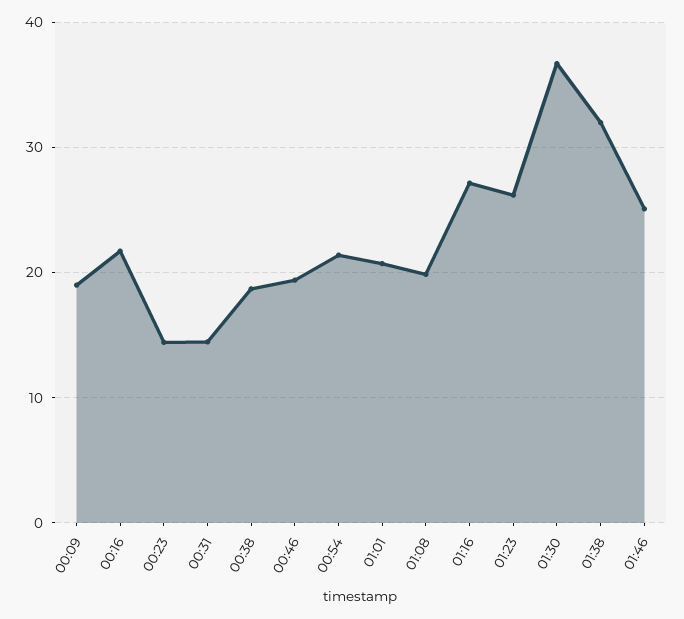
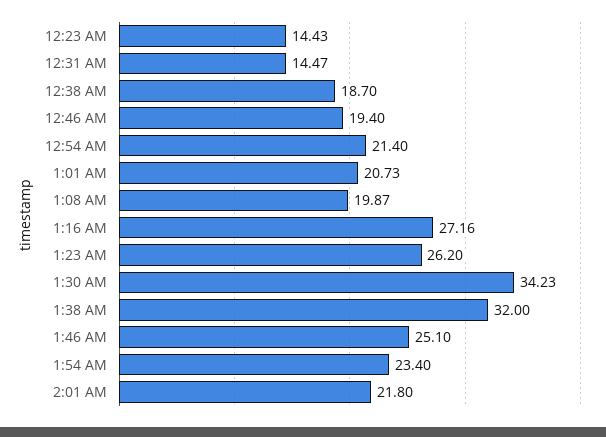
00:09: 19 -> none
00:16: 22 -> none
01:30: 37 -> 34.23
1:54 AM: none -> 23.4
2:01 AM: none -> 21.8

